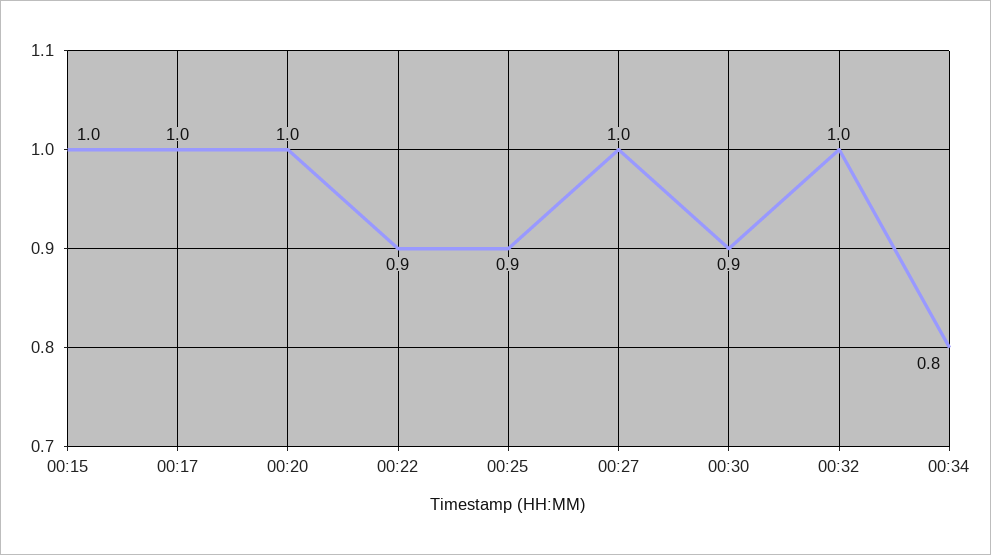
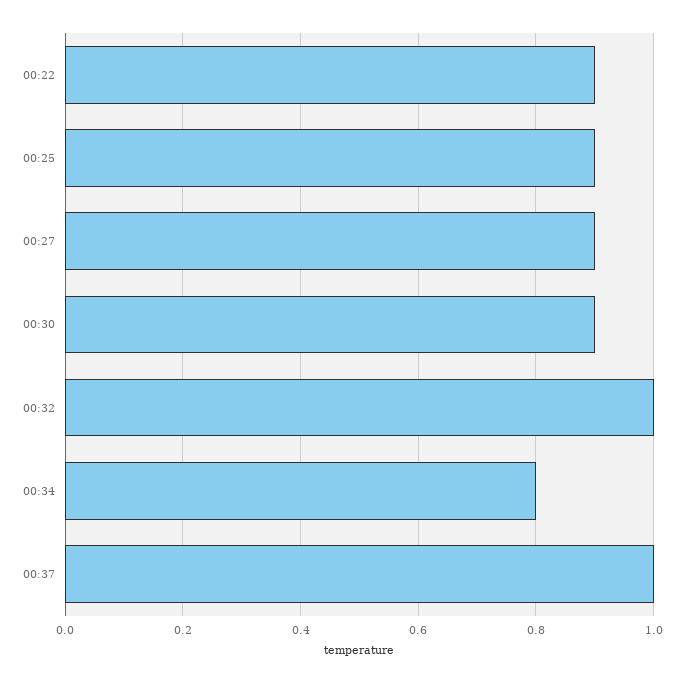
00:15: 1 -> none
00:17: 1 -> none
00:20: 1 -> none
00:27: 1 -> 0.9
00:37: none -> 1

